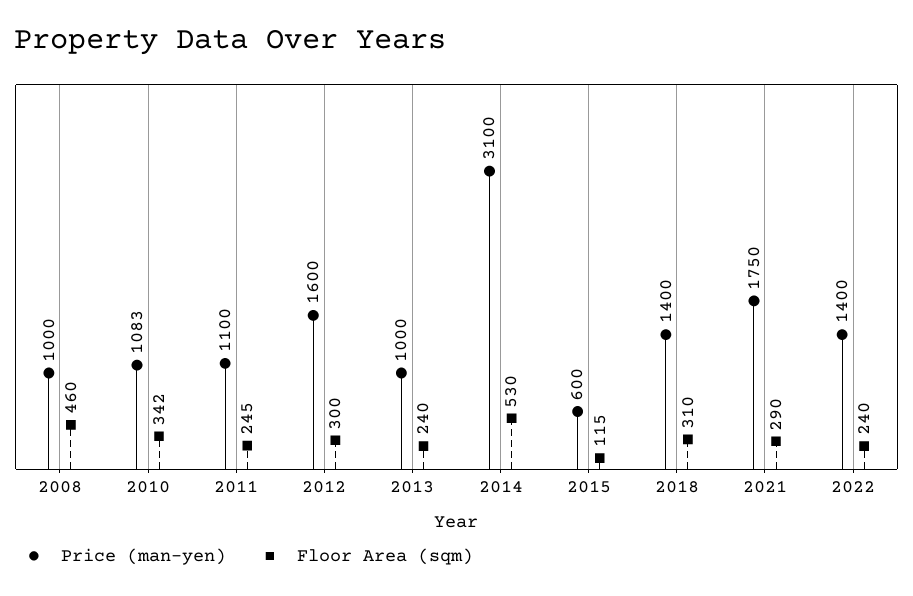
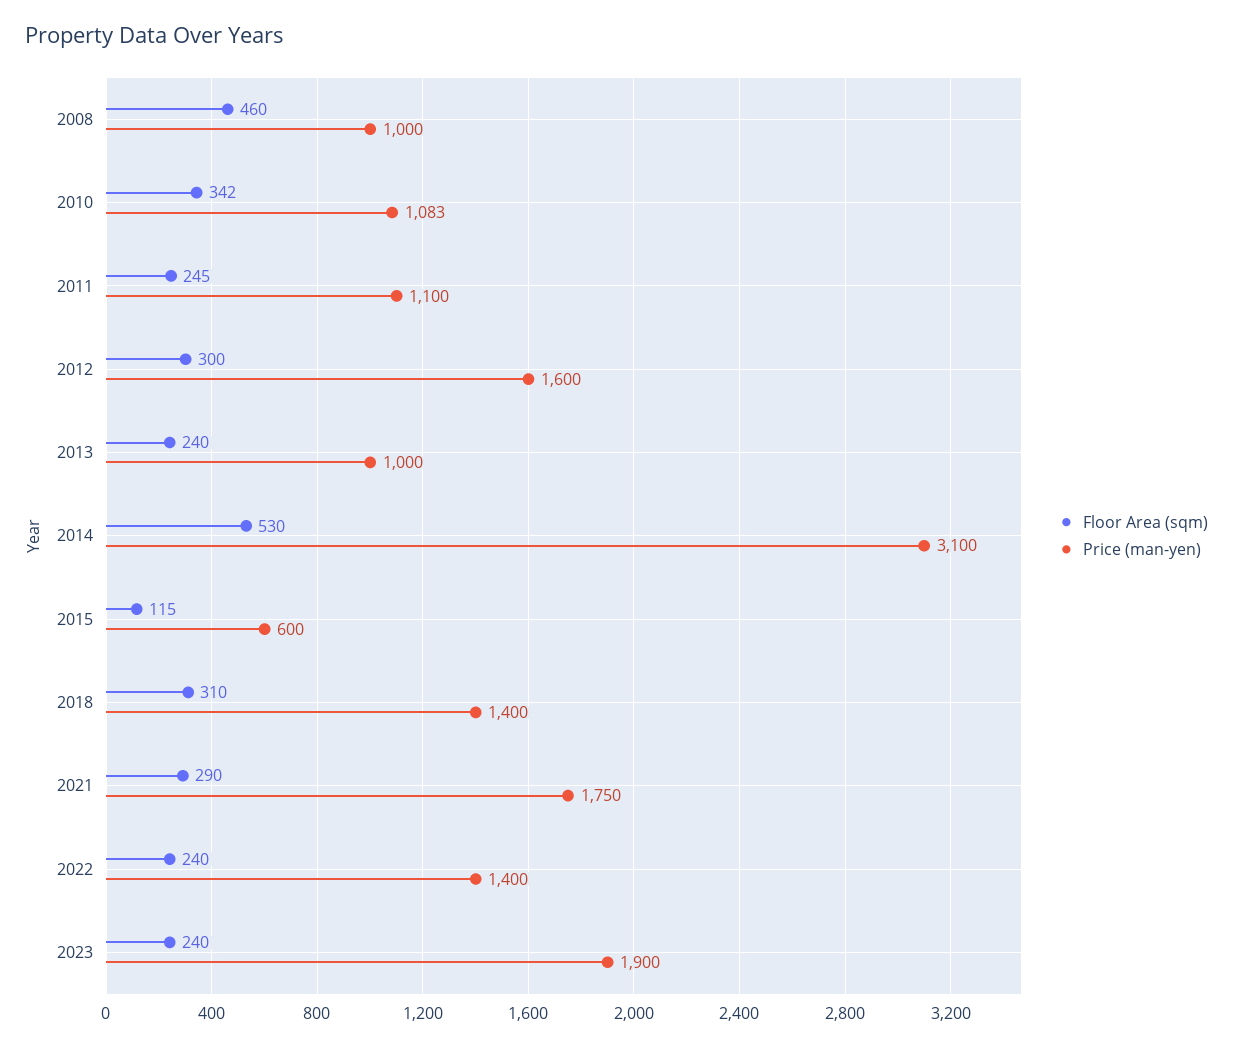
Floor Area (sqm), 2023: none -> 240
Price (man-yen), 2023: none -> 1900

